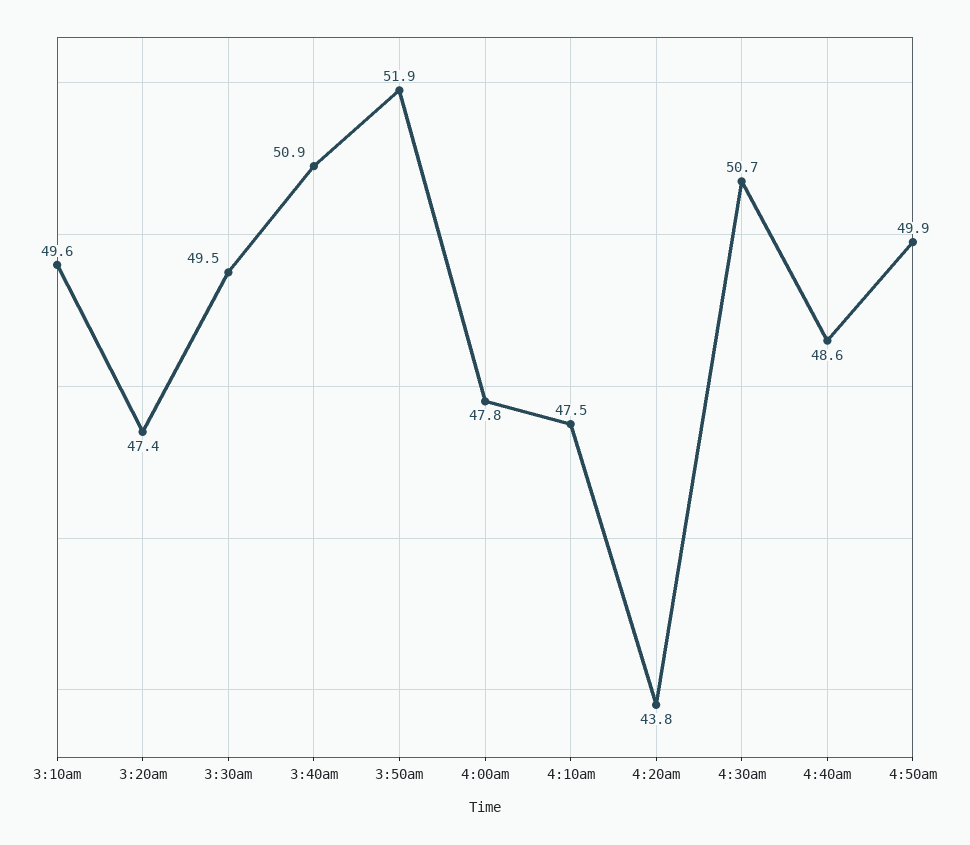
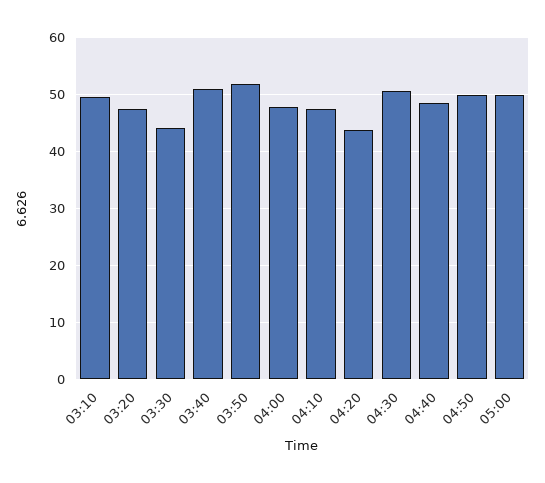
3:30am: 49.5 -> 44
05:00: none -> 50

